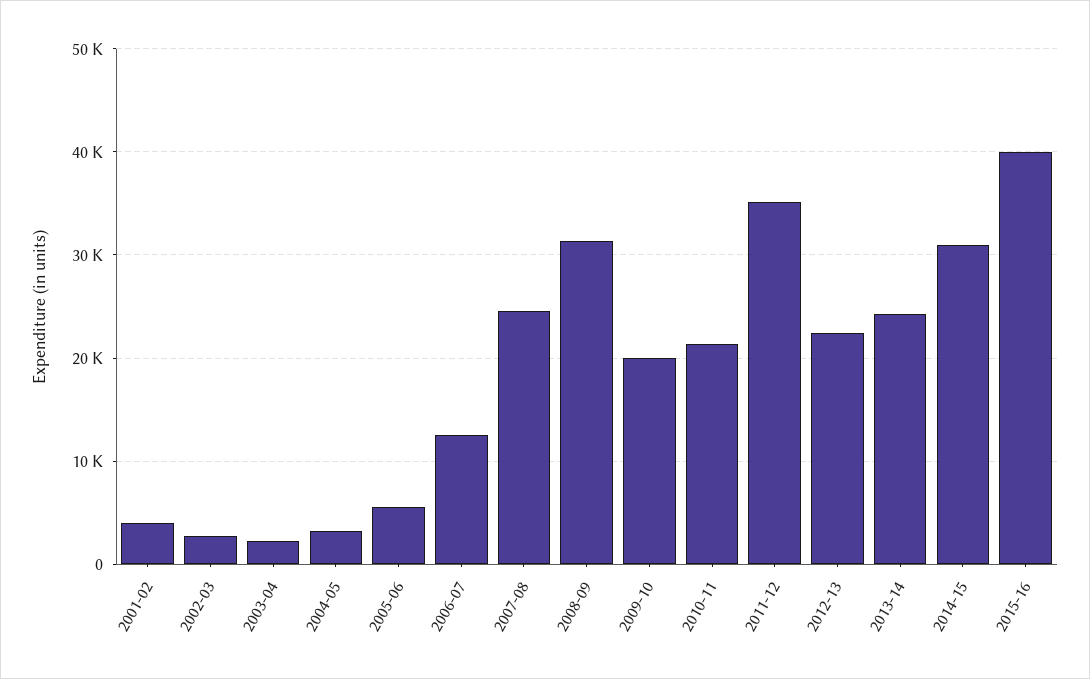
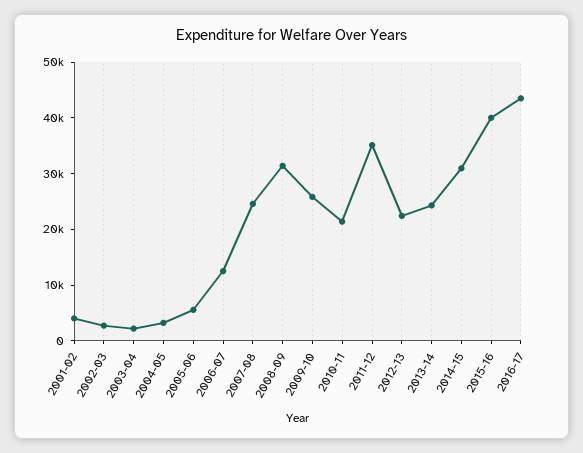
2009-10: 20000 -> 26000
2016-17: none -> 44000

